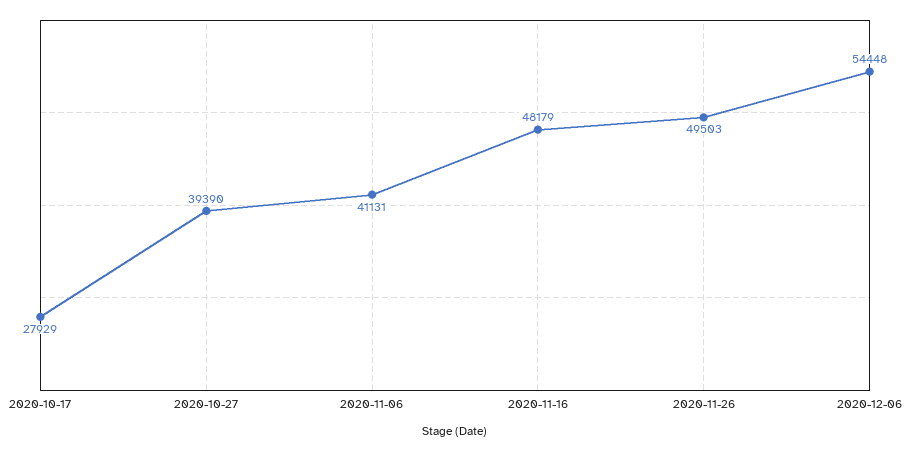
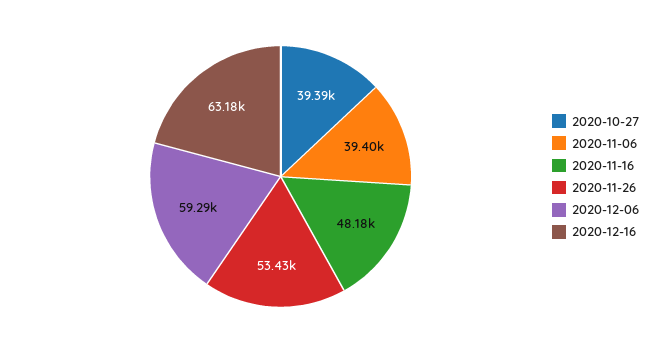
2020-10-17: 27929 -> none
2020-11-06: 41131 -> 39400
2020-11-26: 49503 -> 53430
2020-12-06: 54448 -> 59290
2020-12-16: none -> 63180

